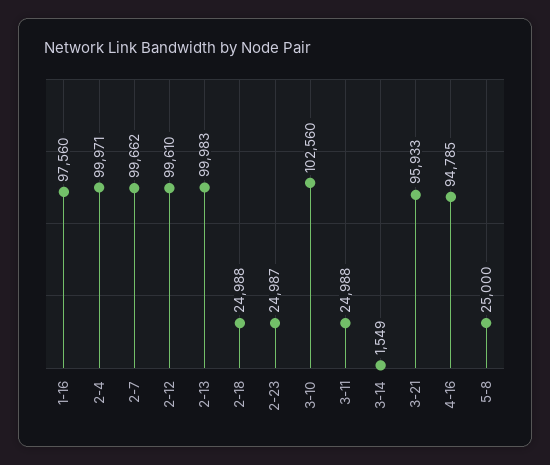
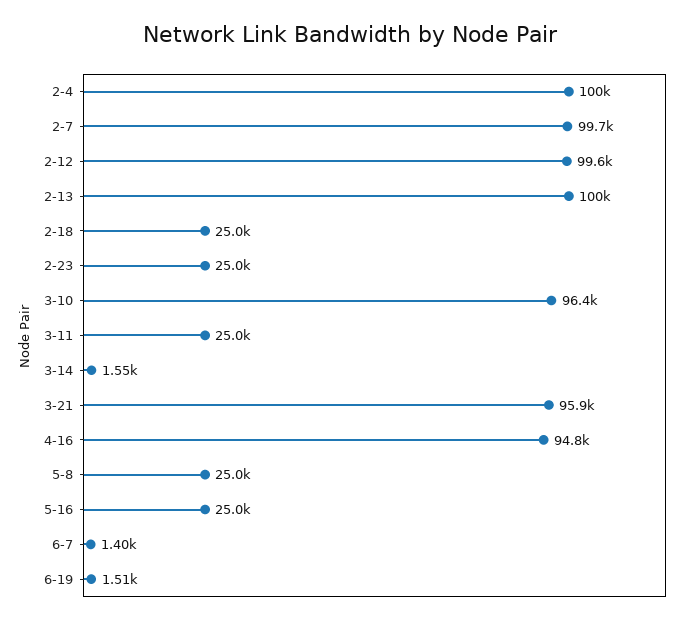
1-16: 97560 -> none
3-10: 102560 -> 96400
5-16: none -> 25000
6-7: none -> 1400
6-19: none -> 1510

